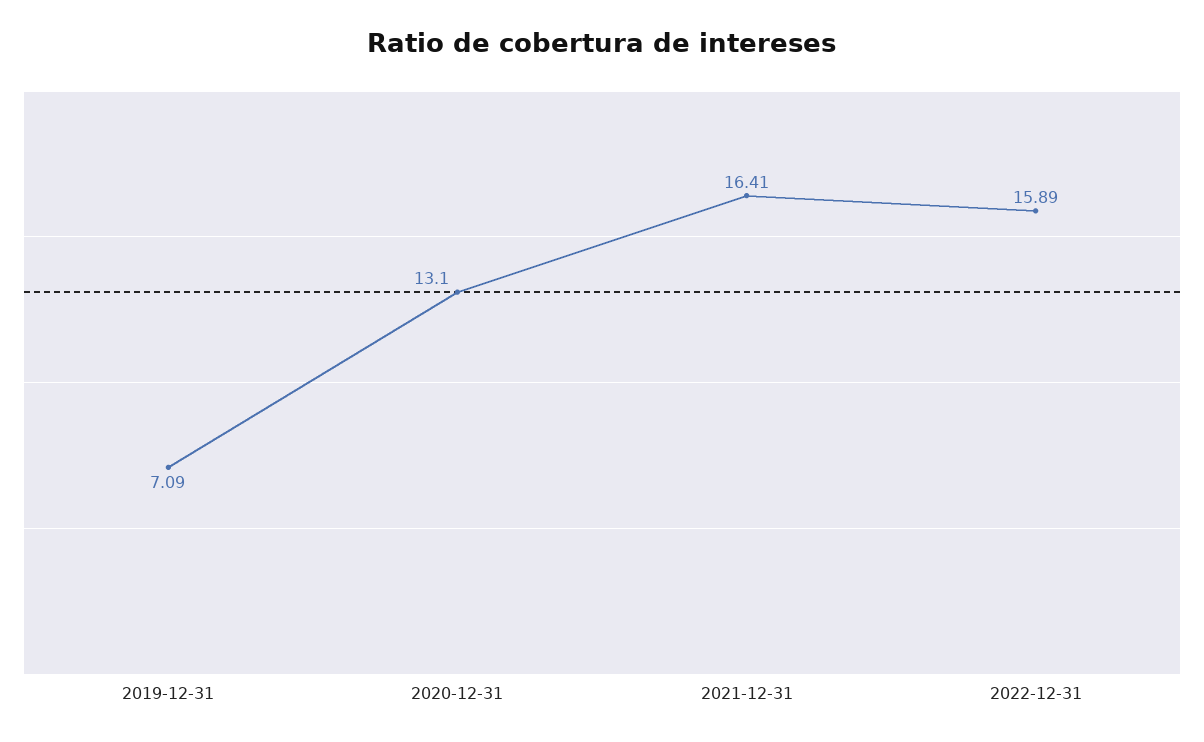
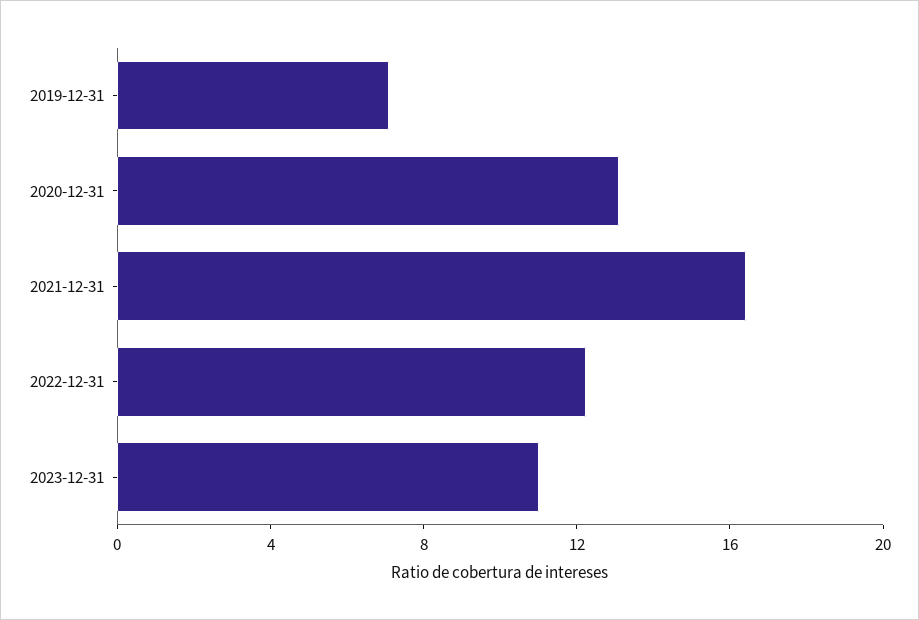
2022-12-31: 15.89 -> 12
2023-12-31: none -> 11

